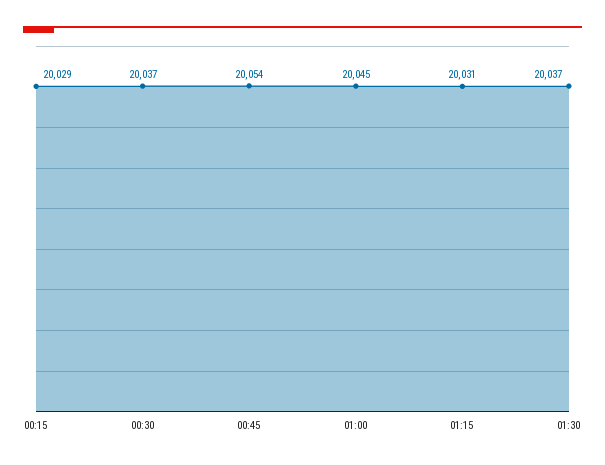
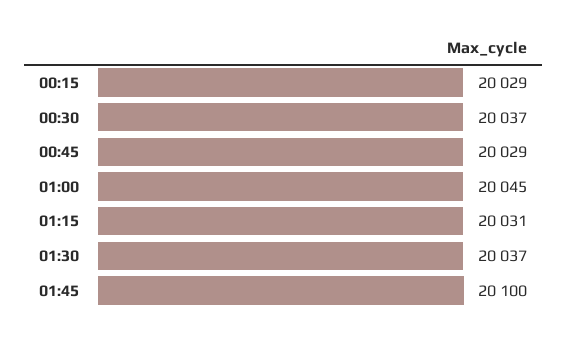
00:45: 20054 -> 20029
01:45: none -> 20100

